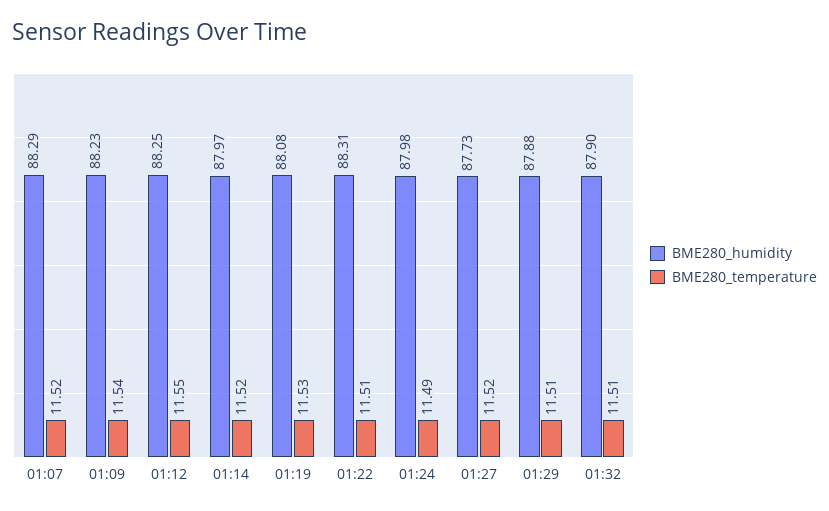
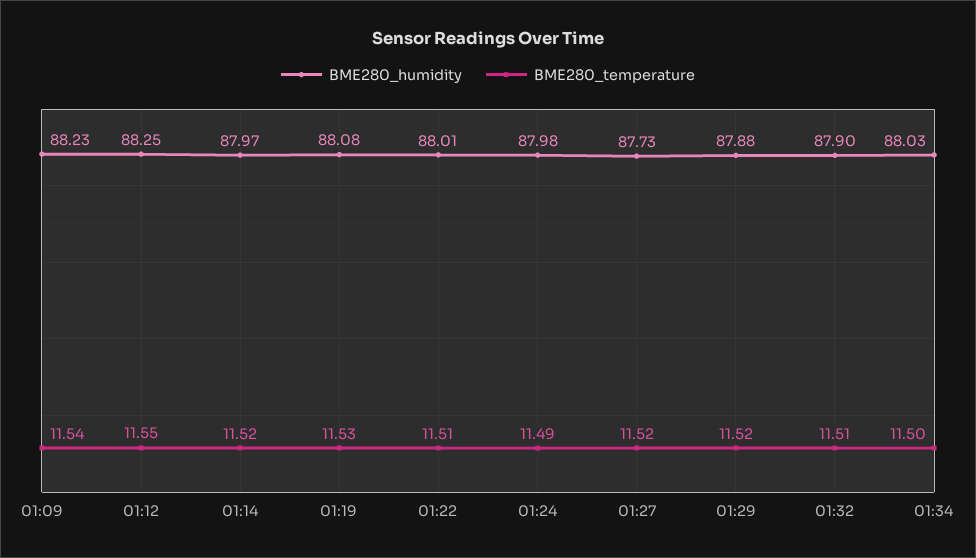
BME280_humidity, 01:07: 88.29 -> none
BME280_temperature, 01:07: 11.52 -> none
BME280_humidity, 01:22: 88.31 -> 88.01
BME280_temperature, 01:29: 11.51 -> 11.52
BME280_humidity, 01:34: none -> 88.03
BME280_temperature, 01:34: none -> 11.5

